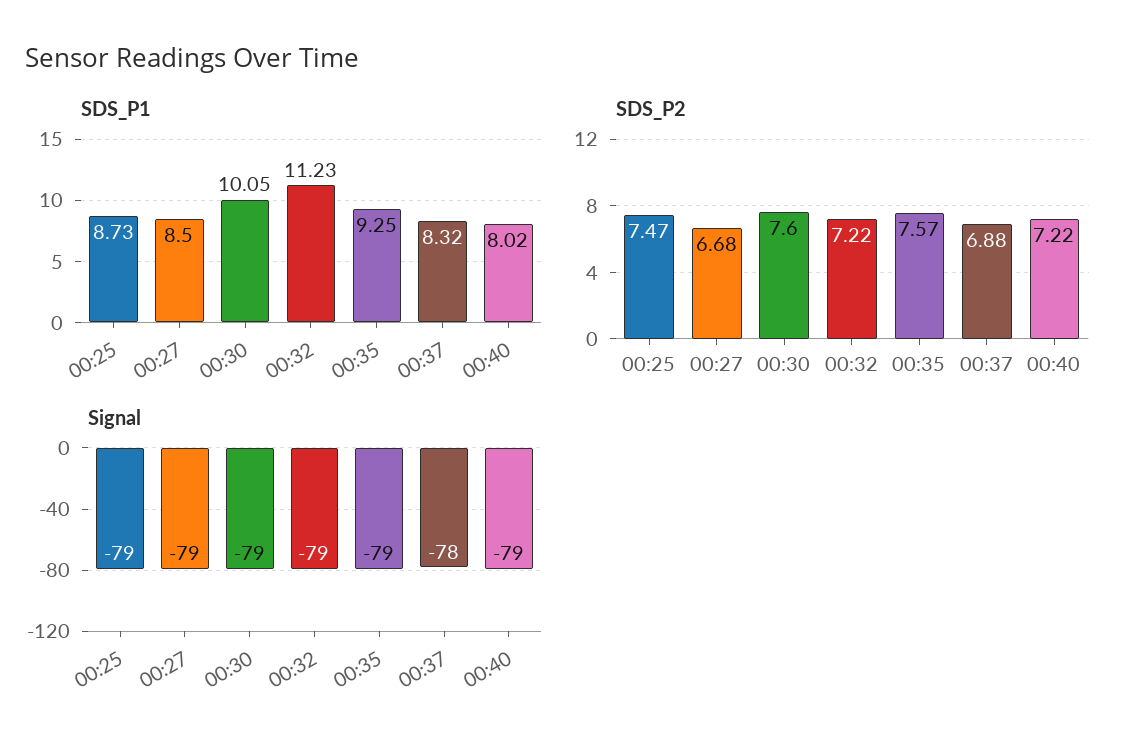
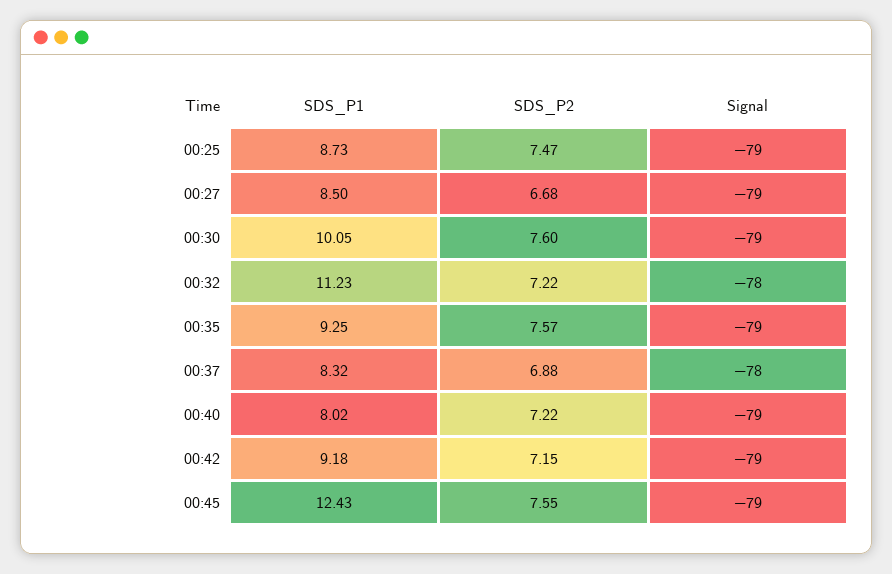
Signal, 00:32: -79 -> -78
SDS_P1, 00:42: none -> 9.18
SDS_P2, 00:42: none -> 7.15
Signal, 00:42: none -> -79
SDS_P1, 00:45: none -> 12.43
SDS_P2, 00:45: none -> 7.55
Signal, 00:45: none -> -79

